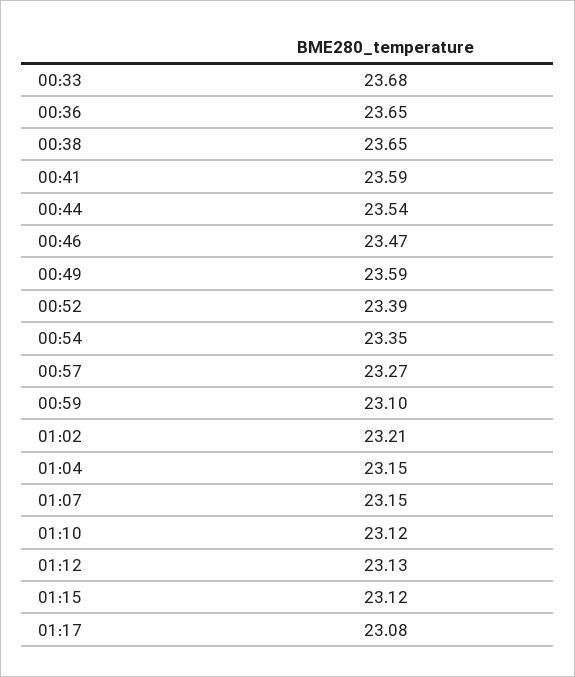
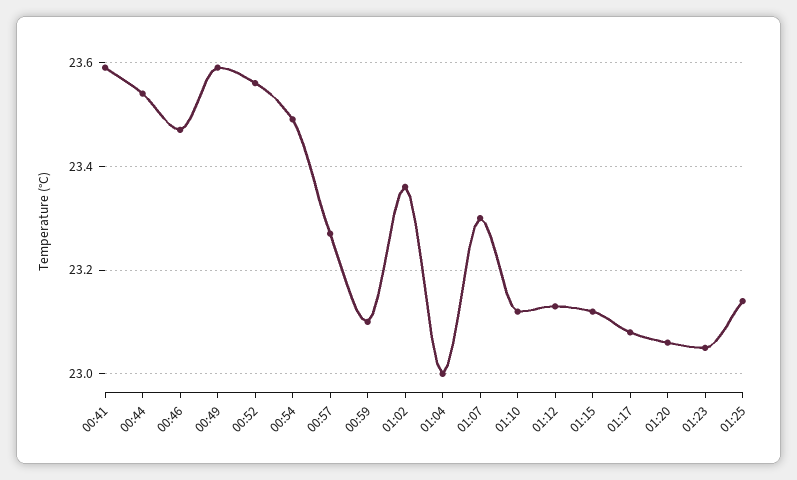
00:33: 23.68 -> none
00:36: 23.65 -> none
00:38: 23.65 -> none
00:52: 23.39 -> 23.55
00:54: 23.35 -> 23.5
01:02: 23.21 -> 23.35
01:04: 23.15 -> 23
01:07: 23.15 -> 23.3
01:20: none -> 23.05
01:23: none -> 23.05
01:25: none -> 23.15

